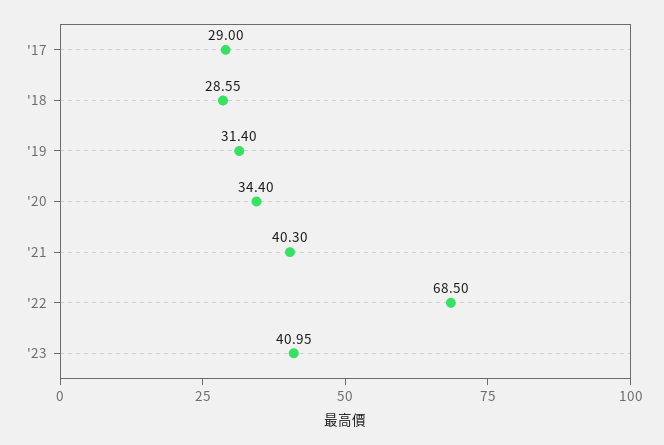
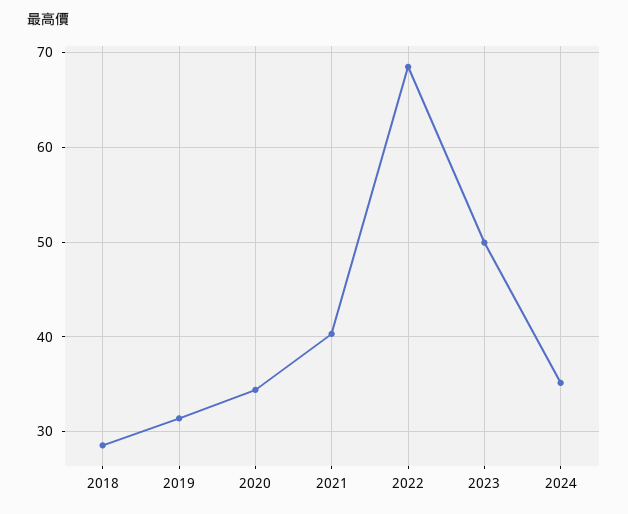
'17: 29 -> none
'23: 40.95 -> 50
2024: none -> 35

